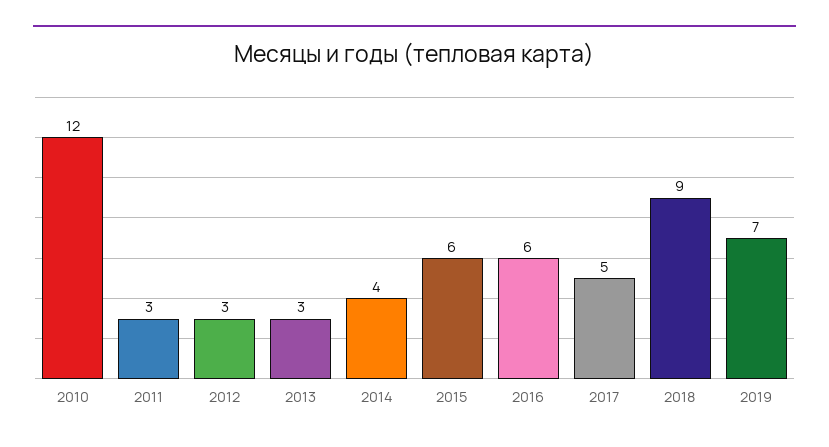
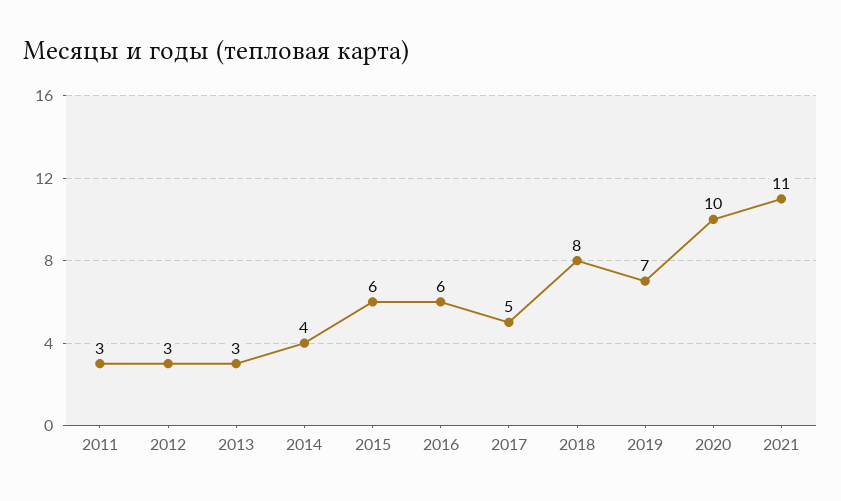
2010: 12 -> none
2018: 9 -> 8
2020: none -> 10
2021: none -> 11

